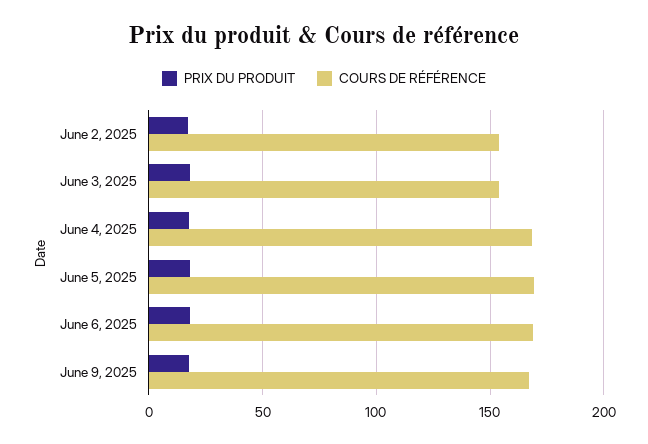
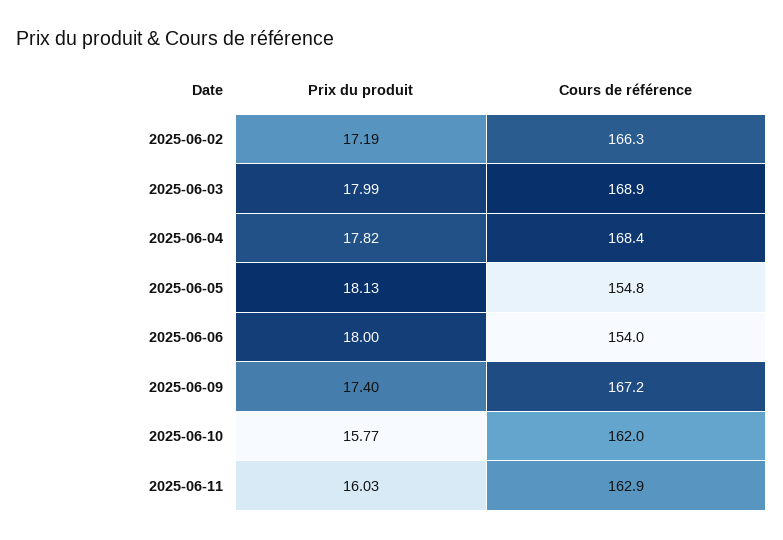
COURS DE RÉFÉRENCE, June 2, 2025: 155 -> 166.3
COURS DE RÉFÉRENCE, June 3, 2025: 155 -> 168.9
COURS DE RÉFÉRENCE, June 5, 2025: 170 -> 154.8
COURS DE RÉFÉRENCE, June 6, 2025: 170 -> 154
PRIX DU PRODUIT, 2025-06-10: none -> 15.77
COURS DE RÉFÉRENCE, 2025-06-10: none -> 162
PRIX DU PRODUIT, 2025-06-11: none -> 16.03
COURS DE RÉFÉRENCE, 2025-06-11: none -> 162.9

